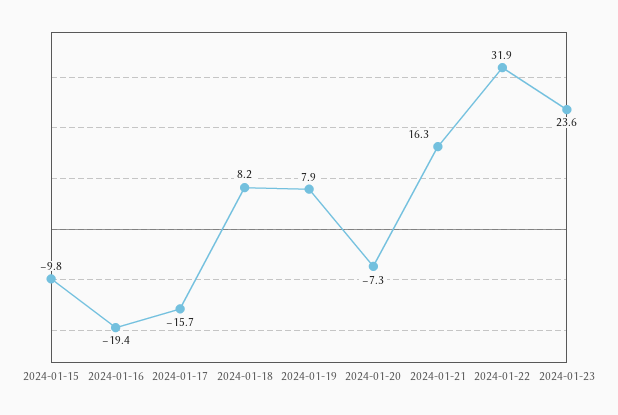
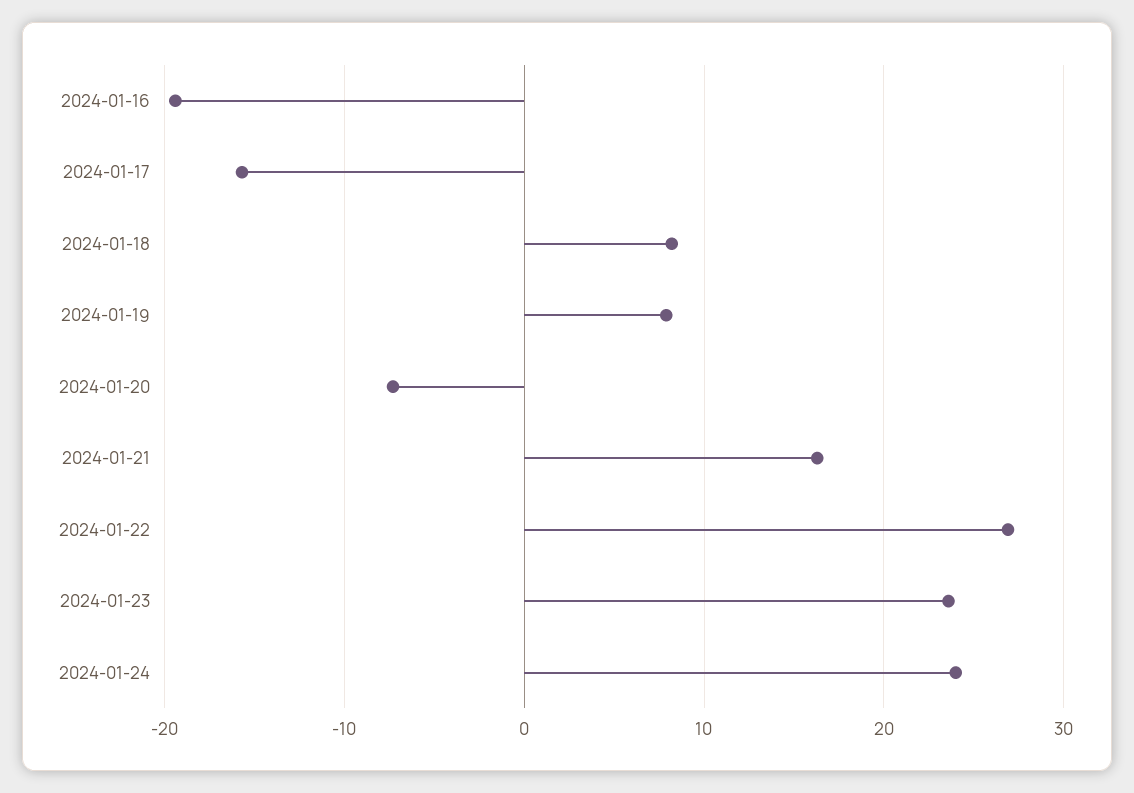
2024-01-15: -9.8 -> none
2024-01-22: 31.9 -> 27
2024-01-24: none -> 24

